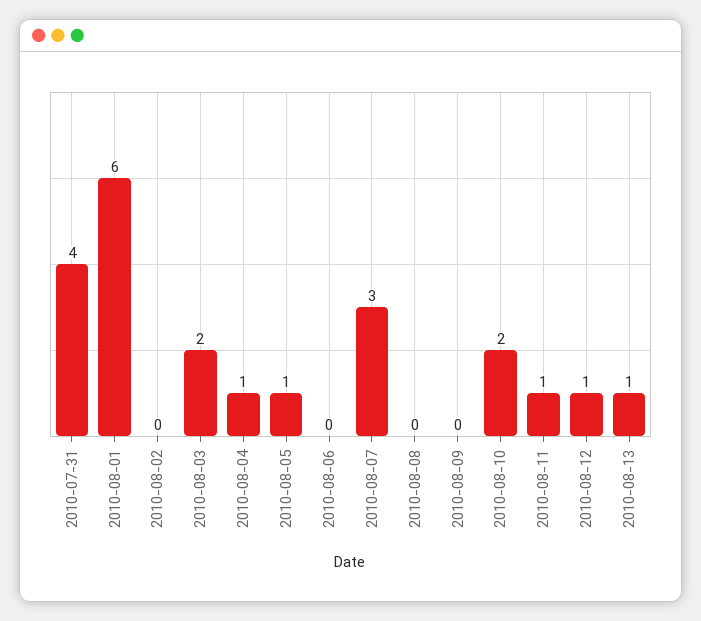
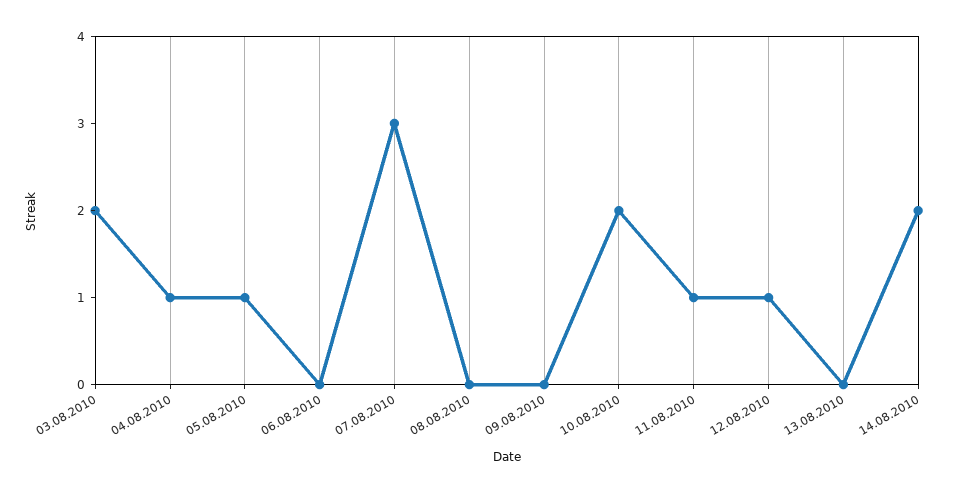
2010-07-31: 4 -> none
2010-08-01: 6 -> none
2010-08-02: 0 -> none
2010-08-13: 1 -> 0
14.08.2010: none -> 2

